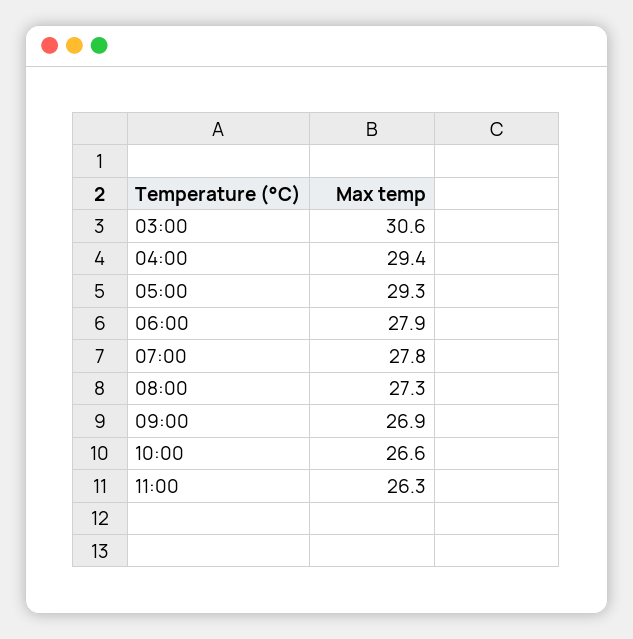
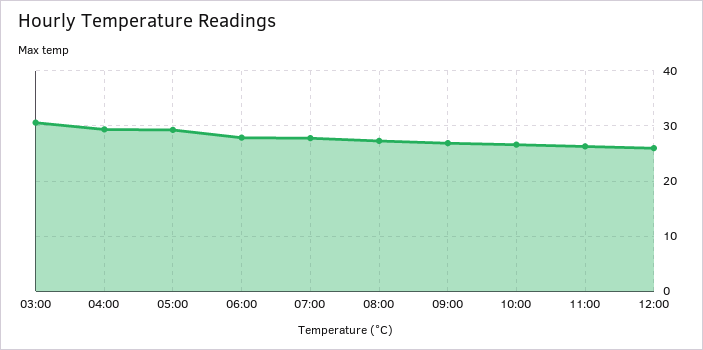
12:00: none -> 26

